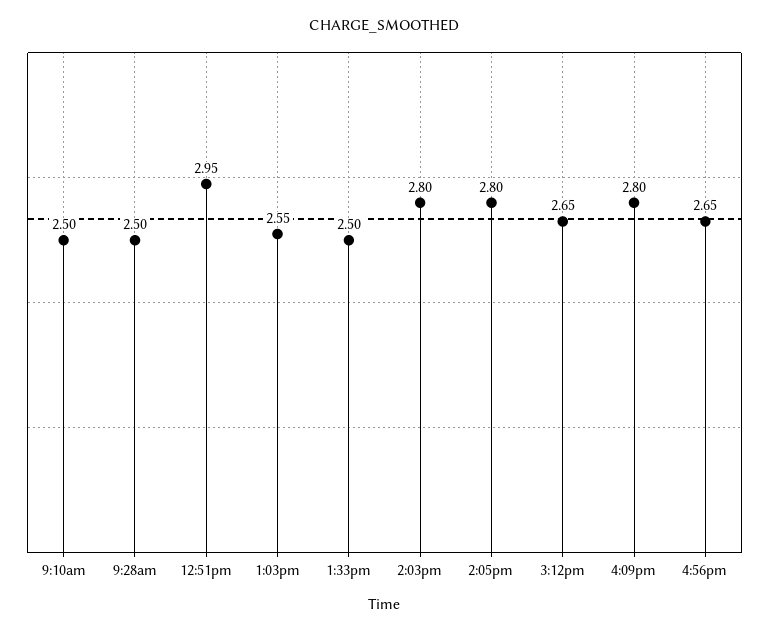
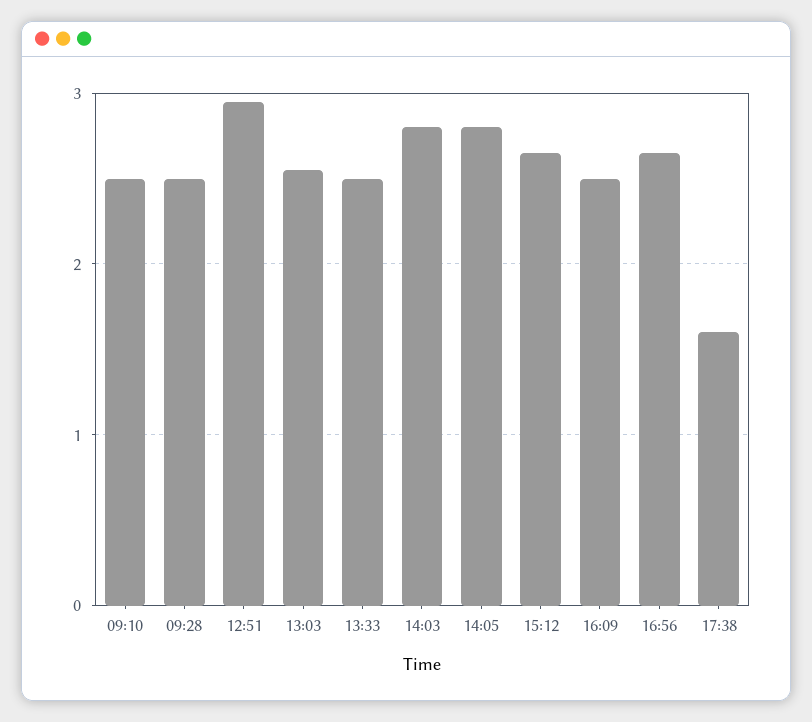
4:09pm: 2.8 -> 2.5
17:38: none -> 1.6

